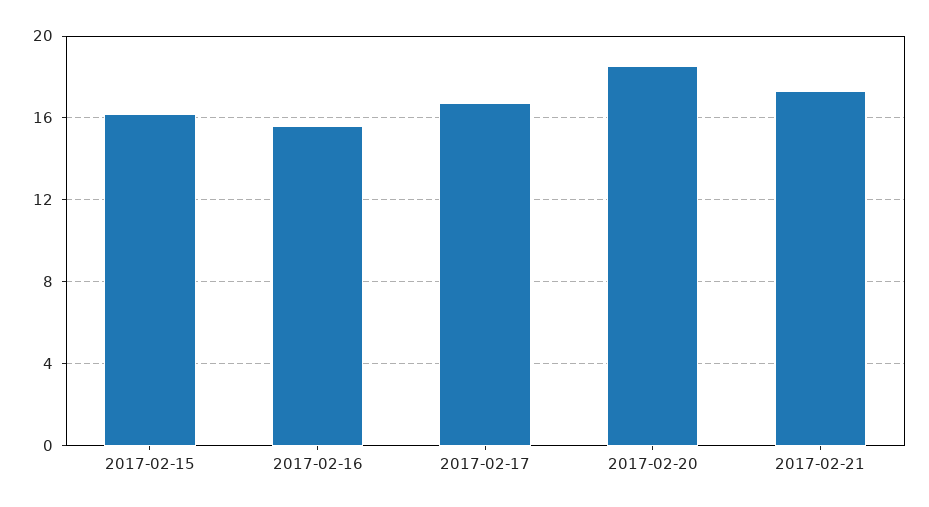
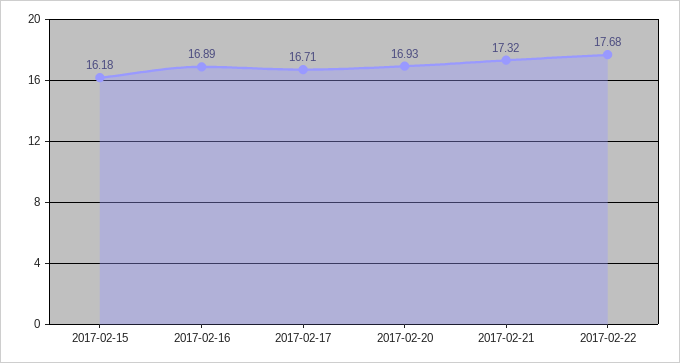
2017-02-16: 15.5 -> 16.89
2017-02-20: 18.5 -> 16.93
2017-02-22: none -> 17.68

